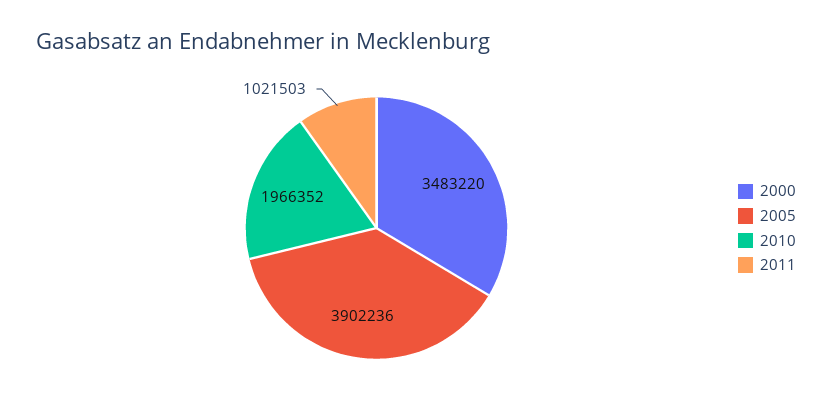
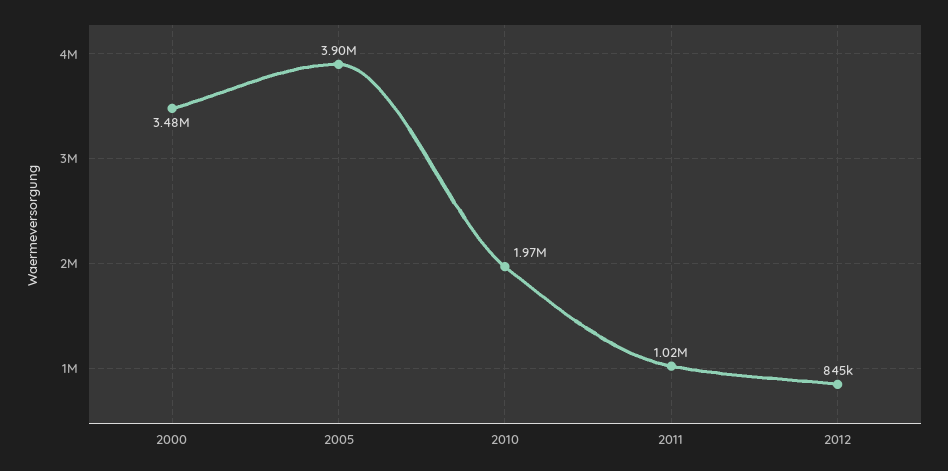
2012: none -> 845000

